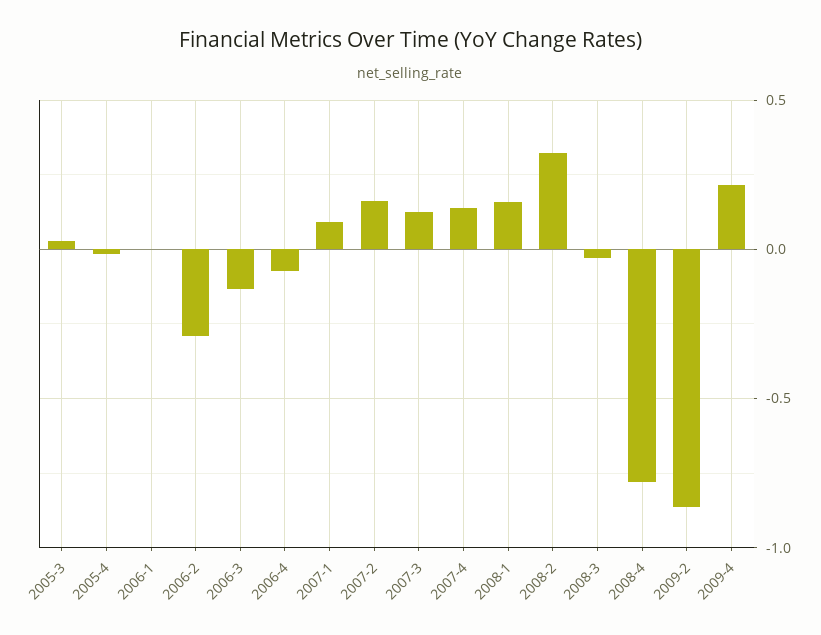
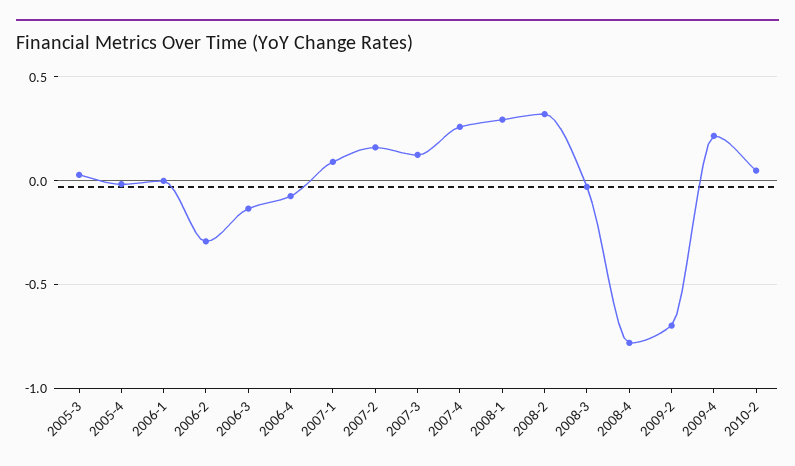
2007-4: 0.15 -> 0.25
2008-1: 0.15 -> 0.3
2009-2: -0.85 -> -0.7
2010-2: none -> 0.05

